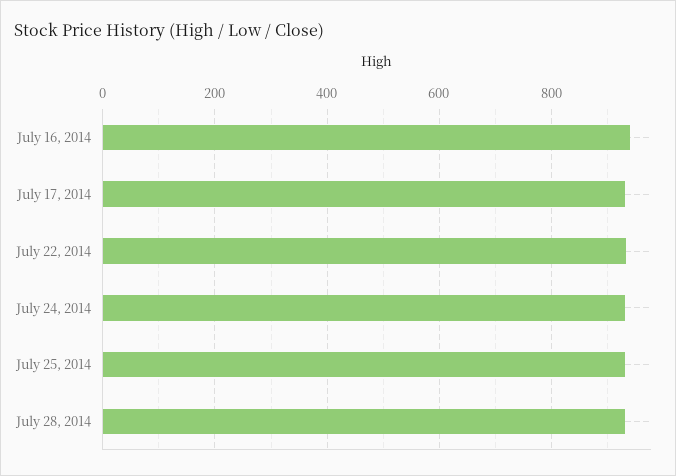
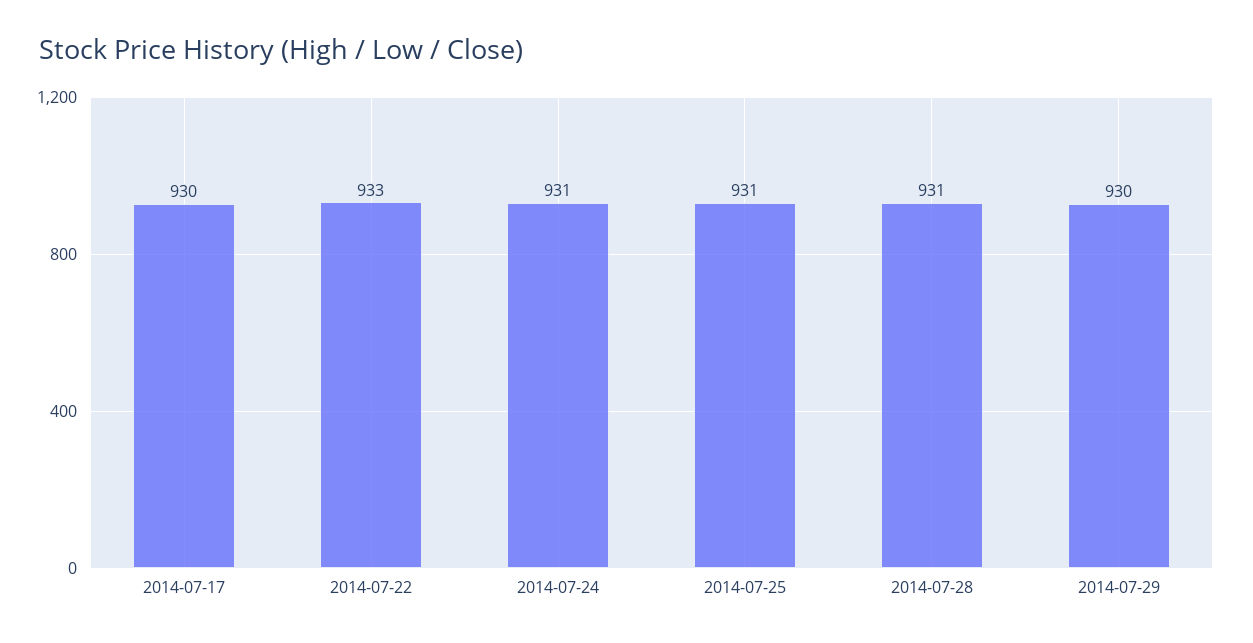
July 16, 2014: 940 -> none
2014-07-29: none -> 930

